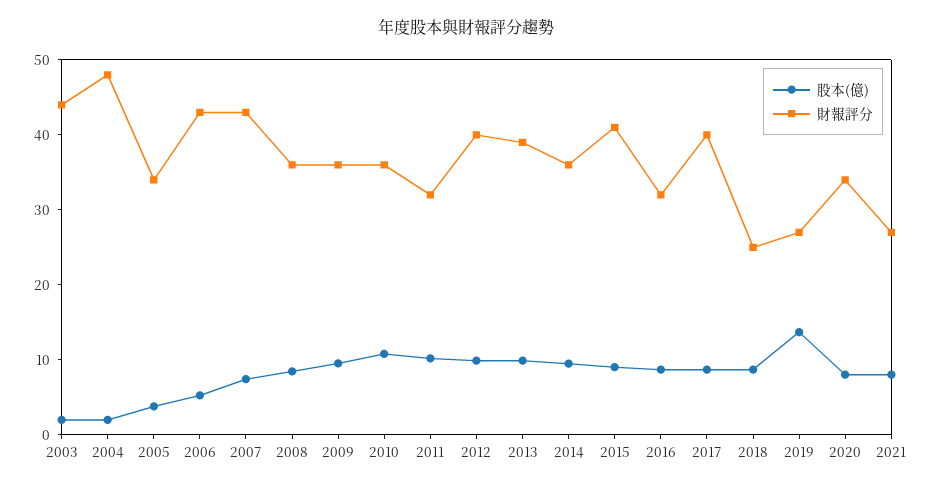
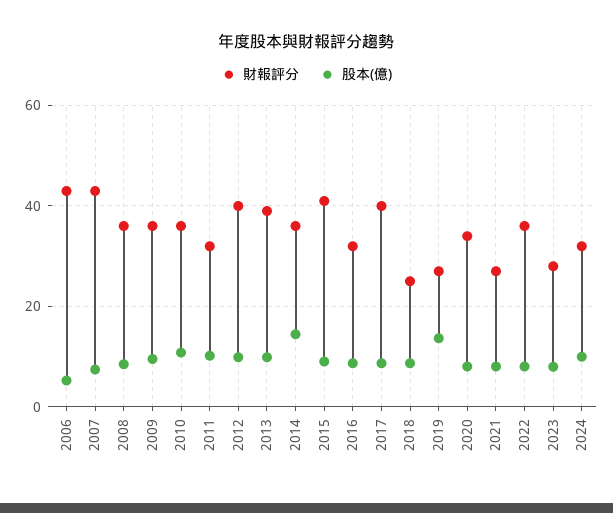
股本(億), 2003: 2 -> none
財報評分, 2003: 44 -> none
股本(億), 2004: 2 -> none
財報評分, 2004: 48 -> none
股本(億), 2005: 4 -> none
財報評分, 2005: 34 -> none
股本(億), 2014: 10 -> 14
財報評分, 2022: none -> 36
股本(億), 2022: none -> 8
財報評分, 2023: none -> 28
股本(億), 2023: none -> 8
財報評分, 2024: none -> 32
股本(億), 2024: none -> 10

